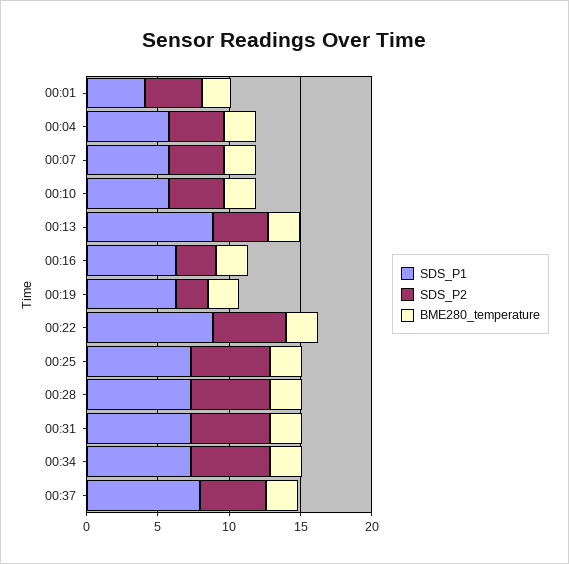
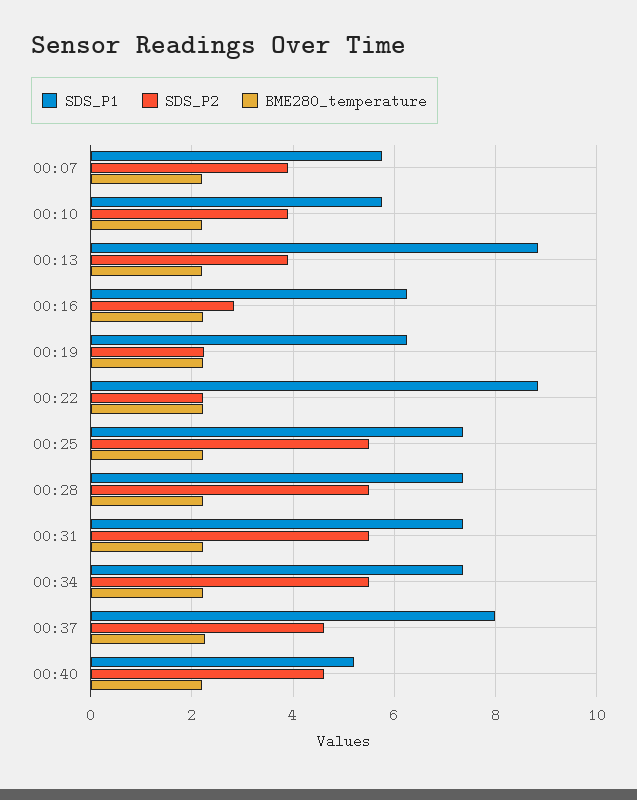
SDS_P1, 00:01: 4 -> none
SDS_P2, 00:01: 4 -> none
BME280_temperature, 00:01: 2 -> none
SDS_P1, 00:04: 6 -> none
SDS_P2, 00:04: 4 -> none
BME280_temperature, 00:04: 2 -> none
SDS_P2, 00:22: 5 -> 2.2
SDS_P1, 00:40: none -> 5.2
SDS_P2, 00:40: none -> 4.6
BME280_temperature, 00:40: none -> 2.2

